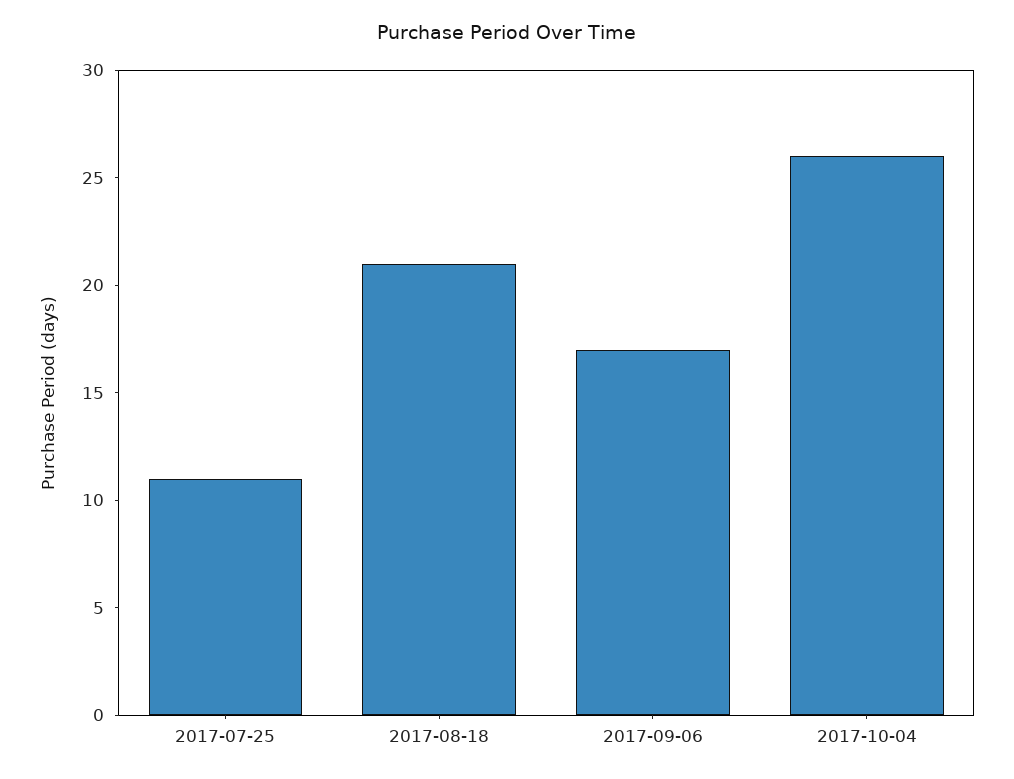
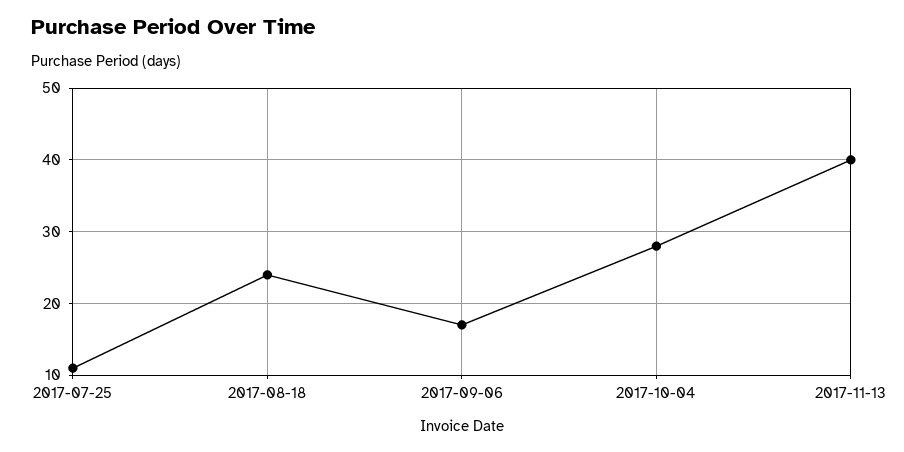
2017-08-18: 21 -> 24
2017-10-04: 26 -> 28
2017-11-13: none -> 40

